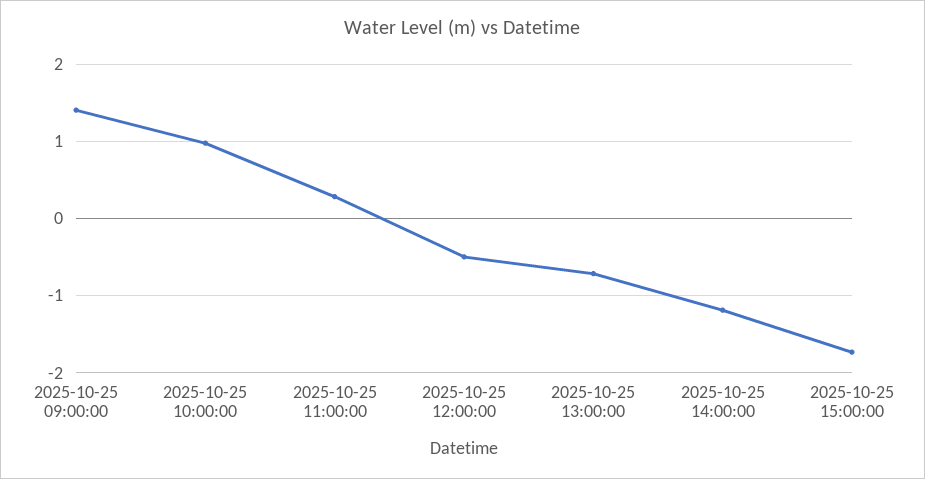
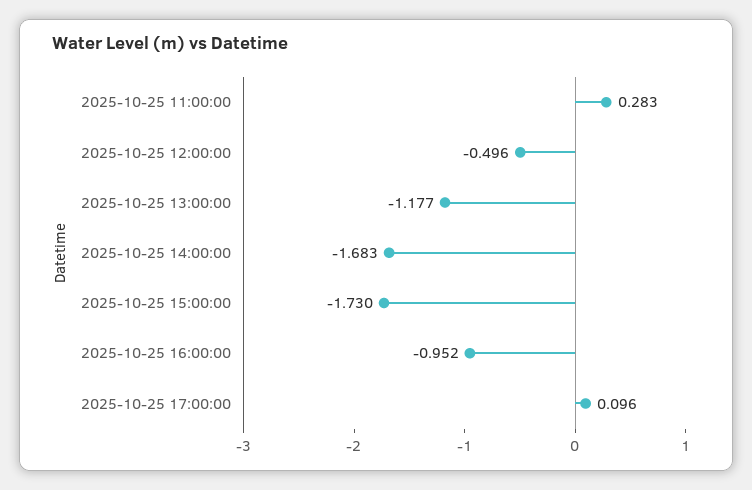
2025-10-25 09:00:00: 1.4 -> none
2025-10-25 10:00:00: 1 -> none
2025-10-25 13:00:00: -0.7 -> -1.177
2025-10-25 14:00:00: -1.2 -> -1.683
2025-10-25 16:00:00: none -> -0.952
2025-10-25 17:00:00: none -> 0.096

